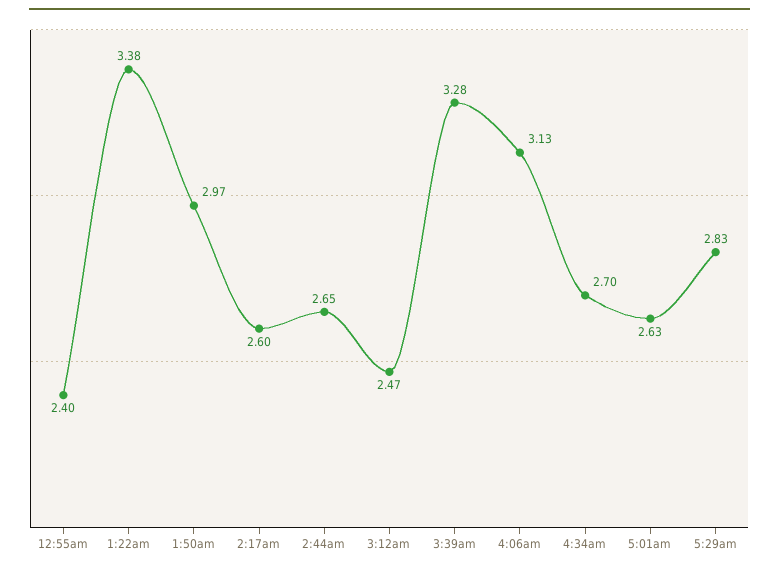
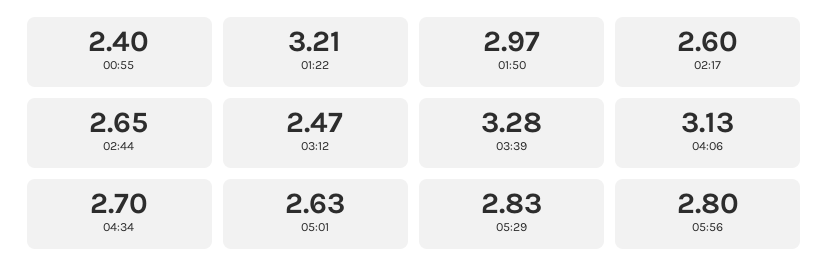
1:22am: 3.38 -> 3.21
05:56: none -> 2.8

